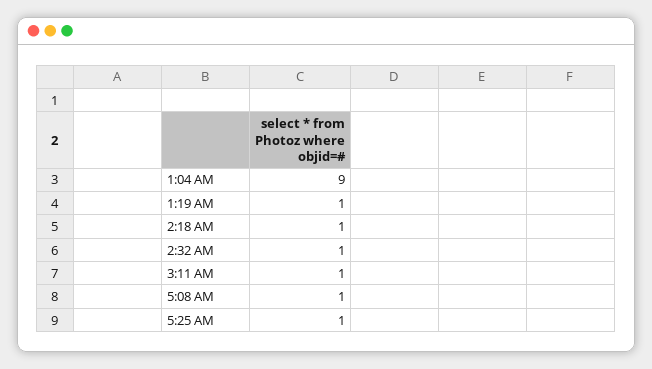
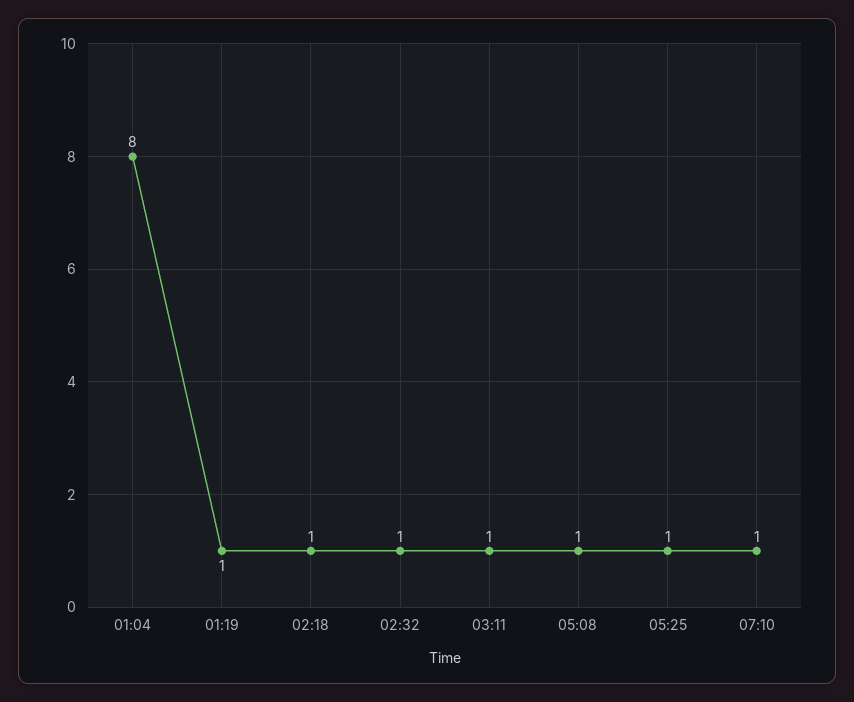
1:04 AM: 9 -> 8
07:10: none -> 1

